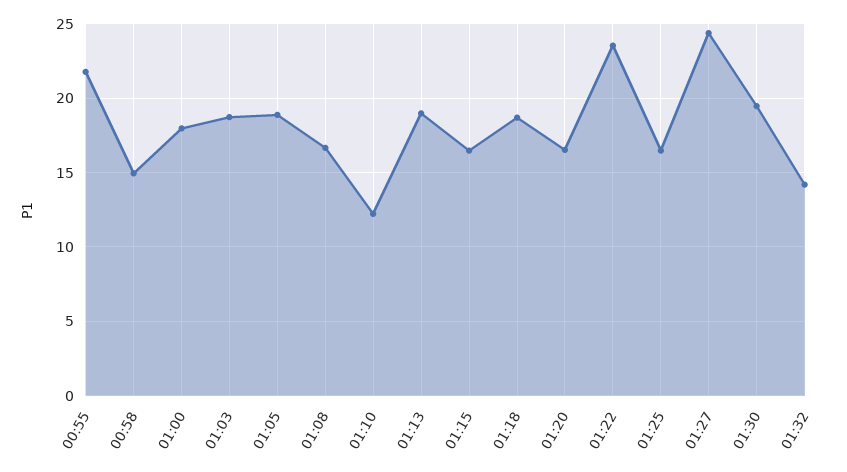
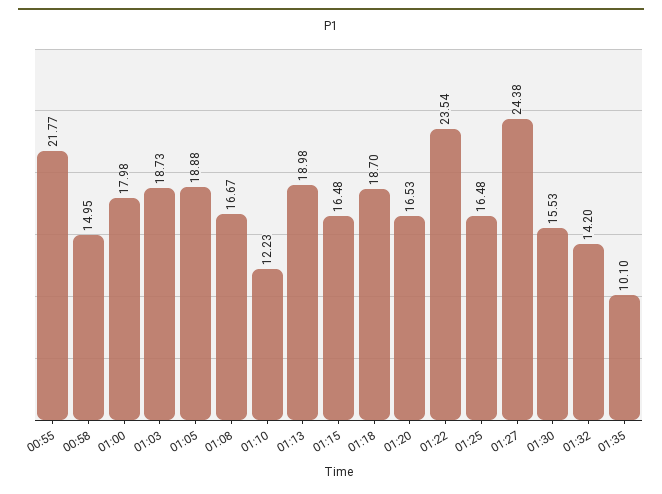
01:30: 19.5 -> 15.53
01:35: none -> 10.1

